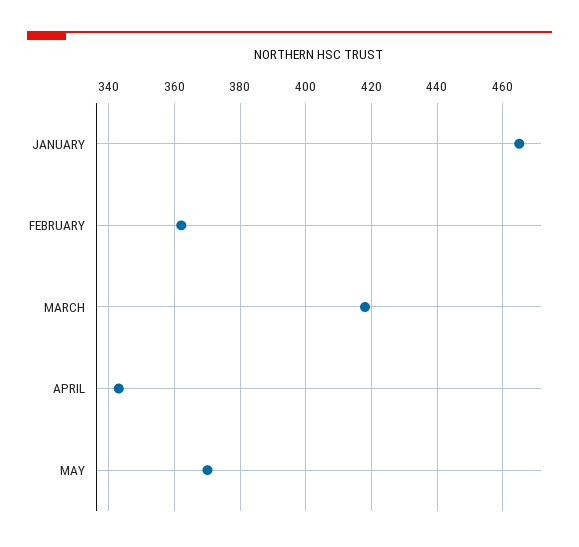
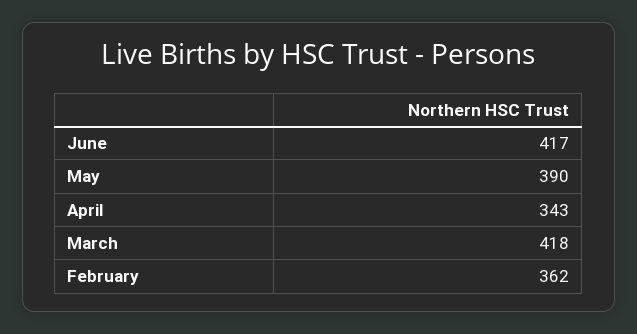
JANUARY: 465 -> none
MAY: 370 -> 390
June: none -> 417

